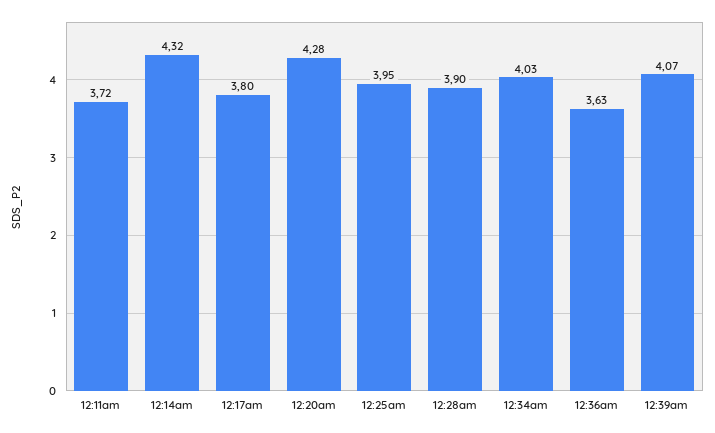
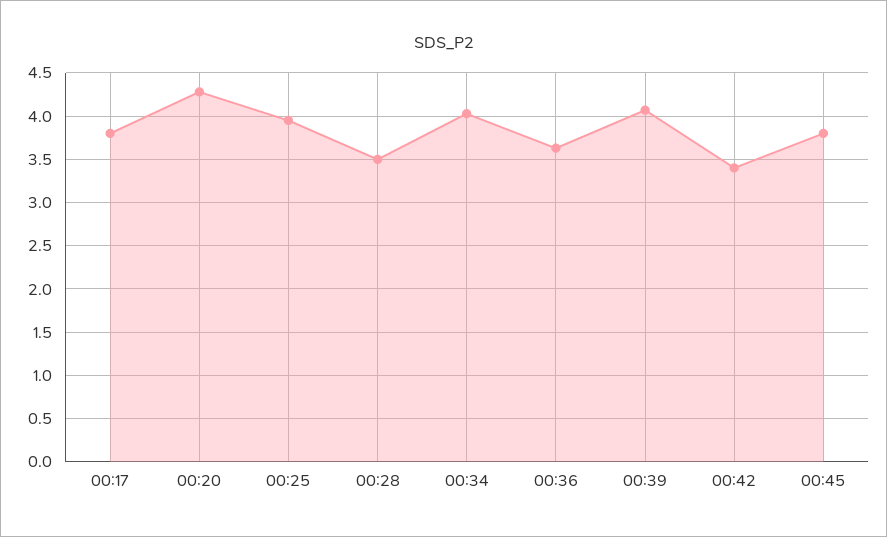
12:11am: 3.72 -> none
12:14am: 4.32 -> none
12:28am: 3.9 -> 3.5
00:42: none -> 3.4
00:45: none -> 3.8

